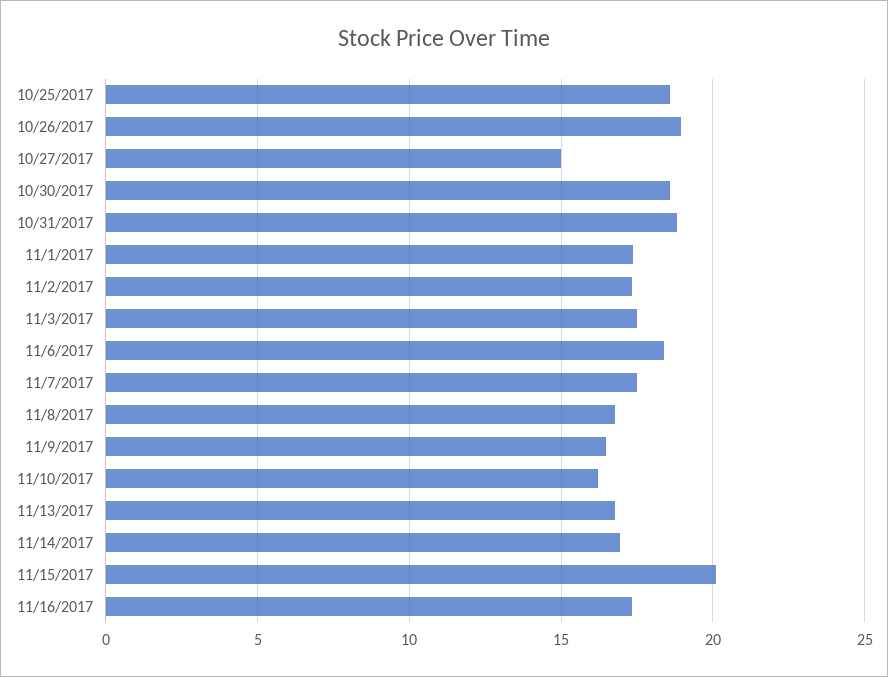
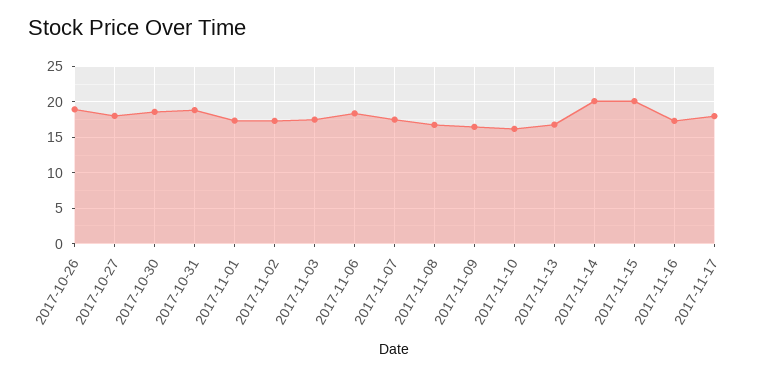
10/25/2017: 18.5 -> none
10/27/2017: 15 -> 18
11/14/2017: 17 -> 20
2017-11-17: none -> 18

